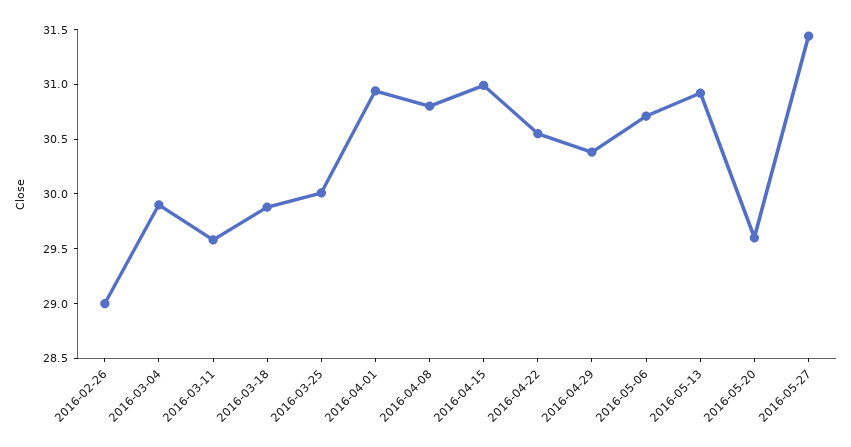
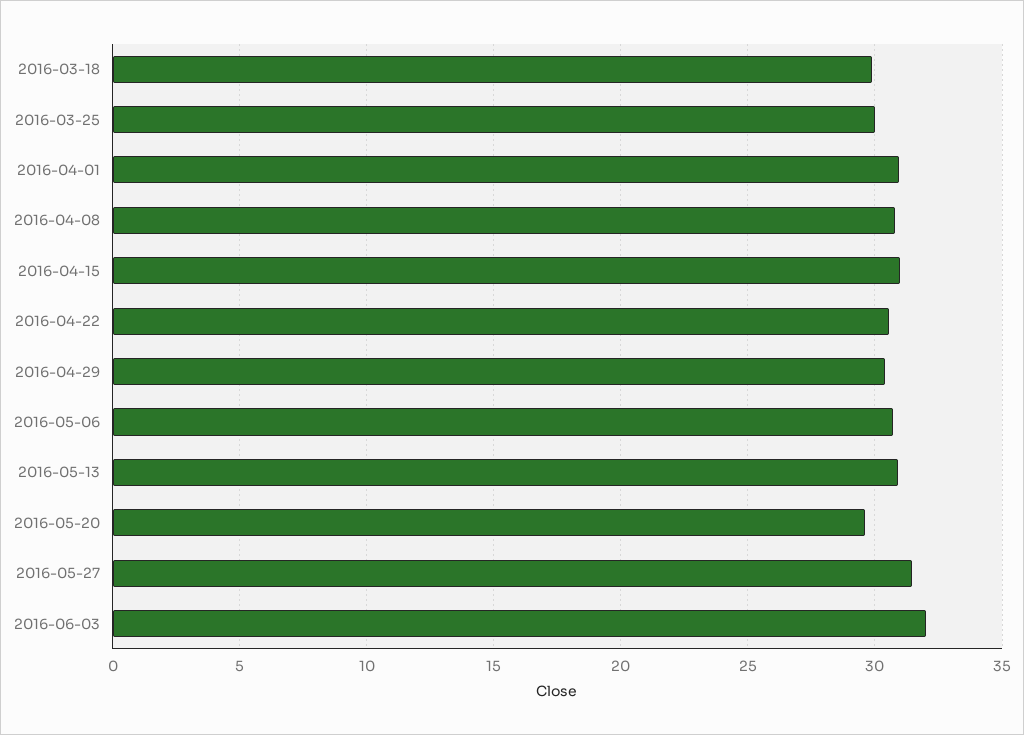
2016-02-26: 29 -> none
2016-03-04: 29.9 -> none
2016-03-11: 29.6 -> none
2016-06-03: none -> 32

